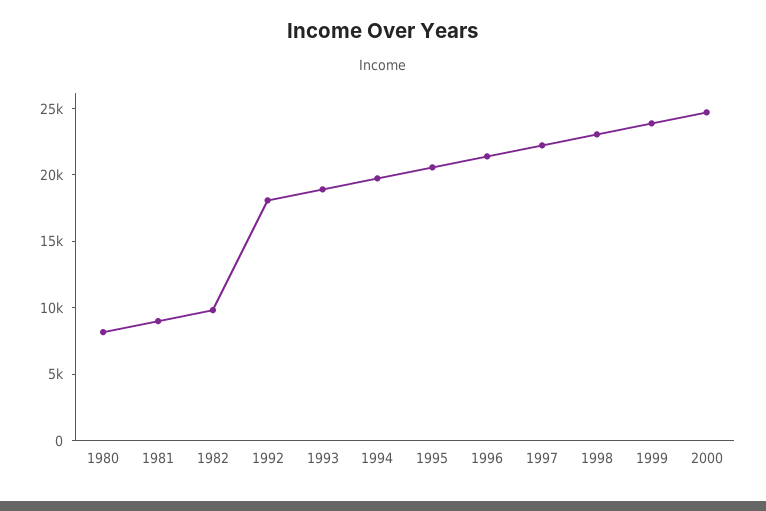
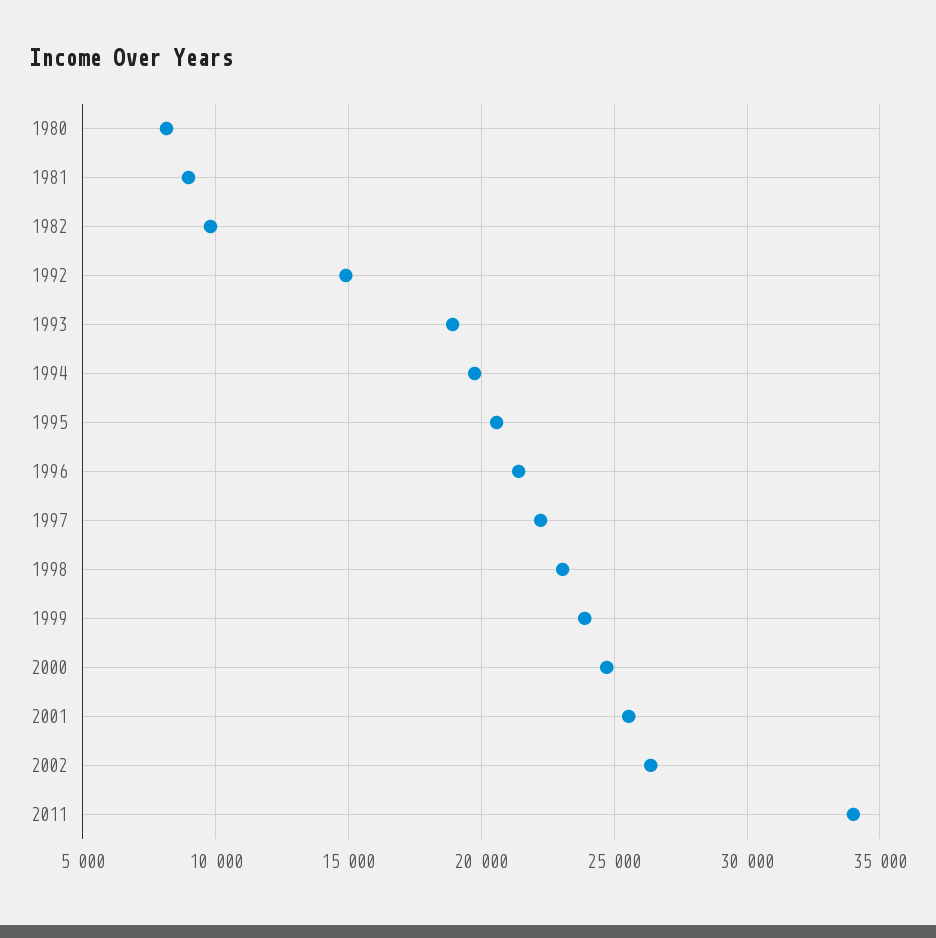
1992: 18000 -> 15000
2001: none -> 25500
2002: none -> 26500
2011: none -> 34000

